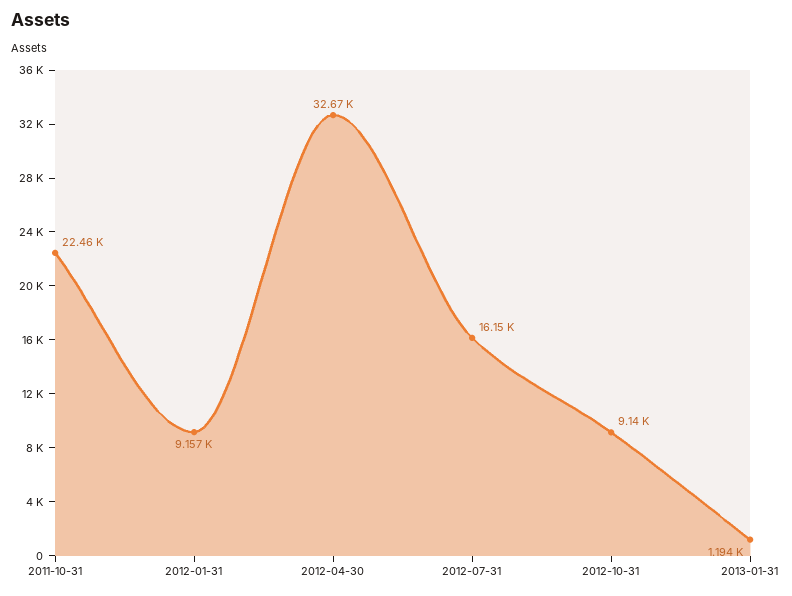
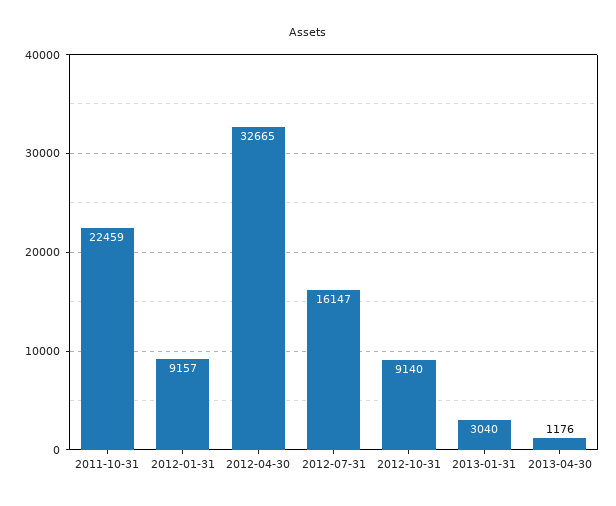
2013-01-31: 1194 -> 3040
2013-04-30: none -> 1176

